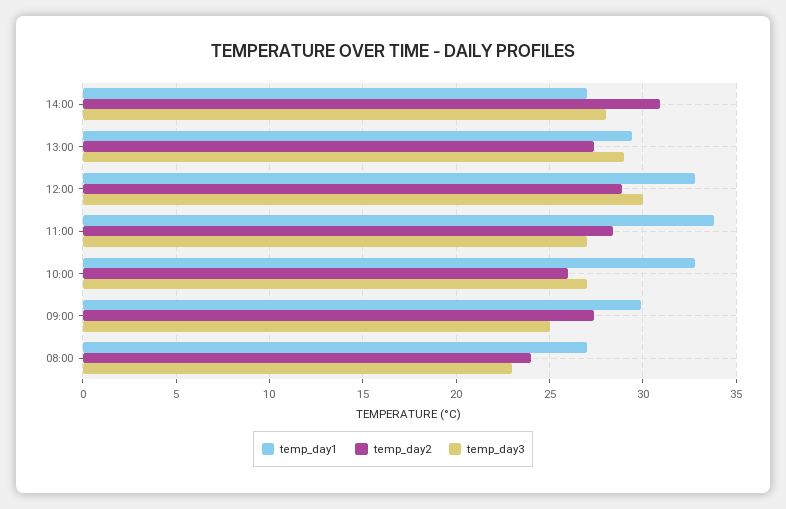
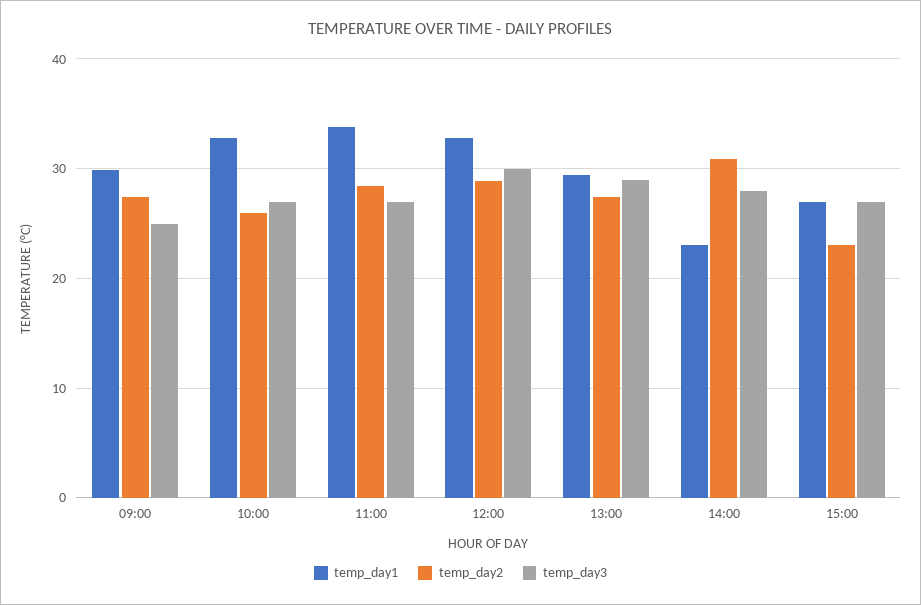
temp_day1, 14:00: 27 -> 23
temp_day1, 08:00: 27 -> none
temp_day2, 08:00: 24 -> none
temp_day3, 08:00: 23 -> none
temp_day1, 15:00: none -> 27
temp_day2, 15:00: none -> 23
temp_day3, 15:00: none -> 27

